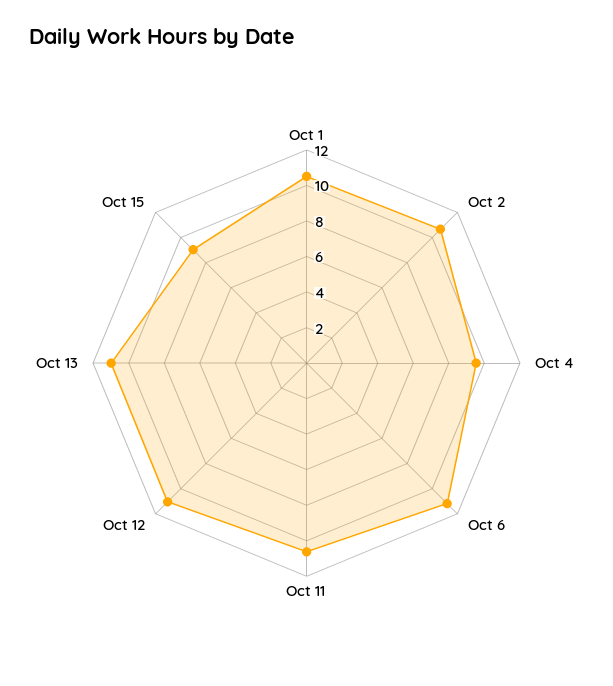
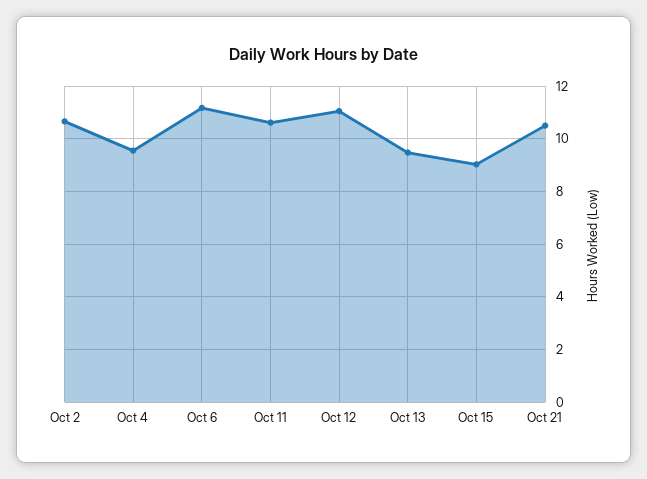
Oct 1: 10.5 -> none
Oct 13: 11 -> 9.5
Oct 21: none -> 10.5

